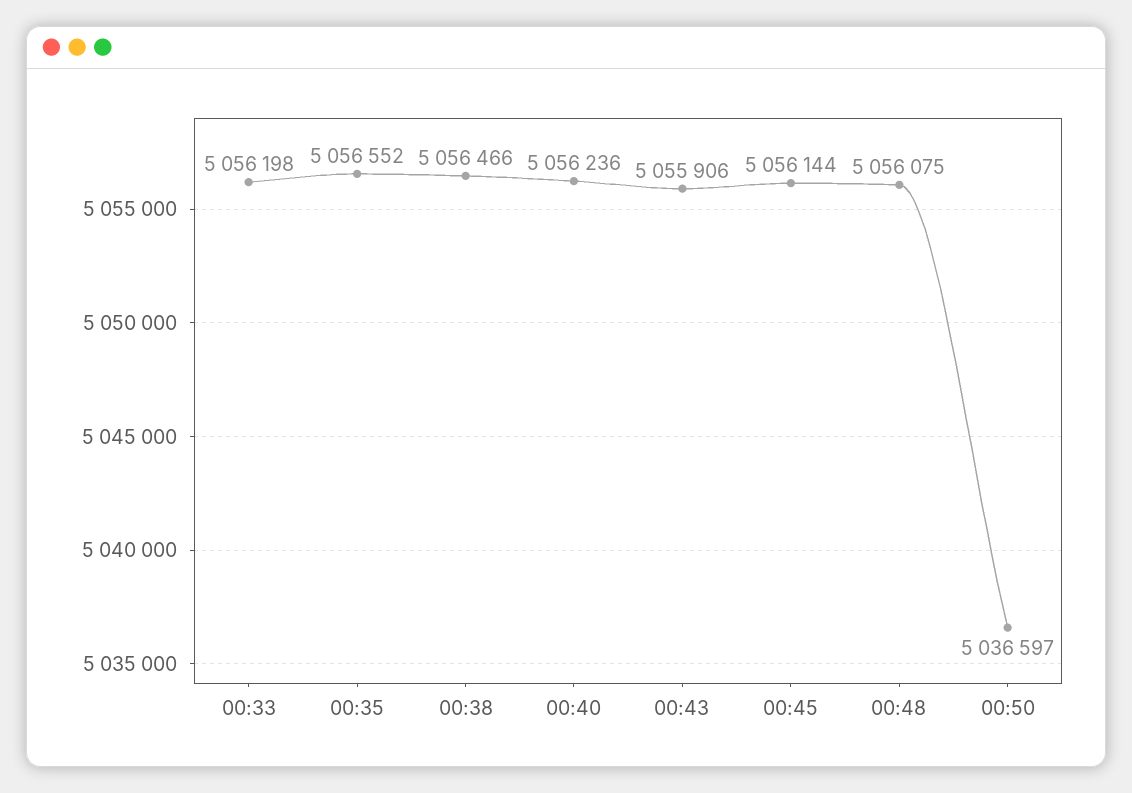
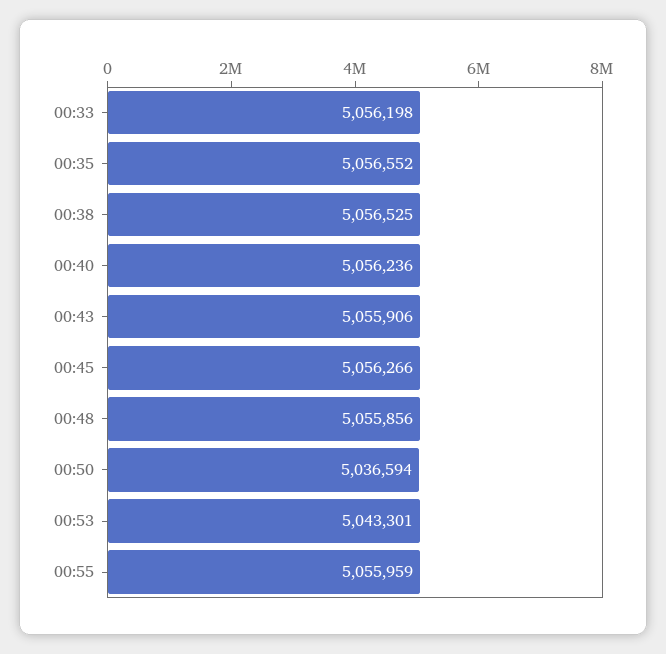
00:38: 5056466 -> 5056525
00:45: 5056144 -> 5056266
00:48: 5056075 -> 5055856
00:50: 5036597 -> 5036594
00:53: none -> 5043301
00:55: none -> 5055959

